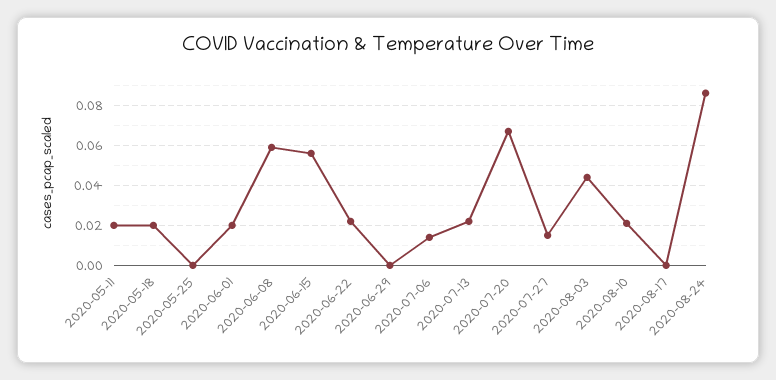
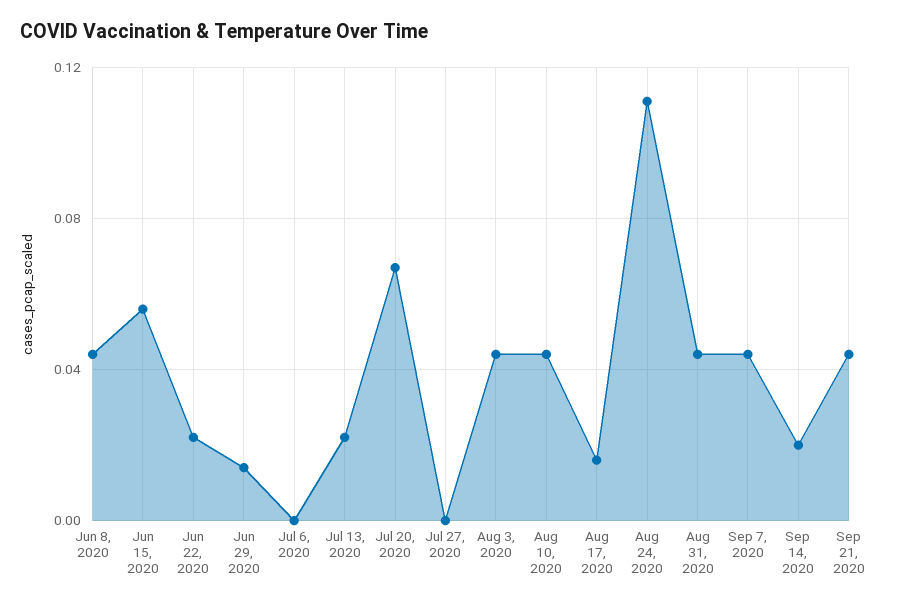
2020-05-11: 0.02 -> none
2020-05-18: 0.02 -> none
2020-05-25: 0 -> none
2020-06-01: 0.02 -> none
2020-06-08: 0.06 -> 0.045
2020-06-29: 0 -> 0.015
2020-07-06: 0.015 -> 0
2020-07-27: 0.015 -> 0
2020-08-10: 0.02 -> 0.045
2020-08-17: 0 -> 0.015
2020-08-24: 0.085 -> 0.11
Aug 31, 2020: none -> 0.045
Sep 7, 2020: none -> 0.045
Sep 14, 2020: none -> 0.02
Sep 21, 2020: none -> 0.045

